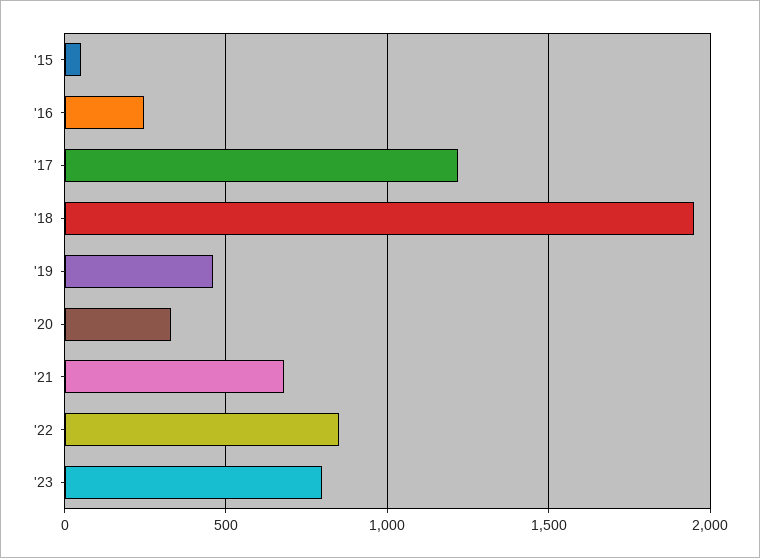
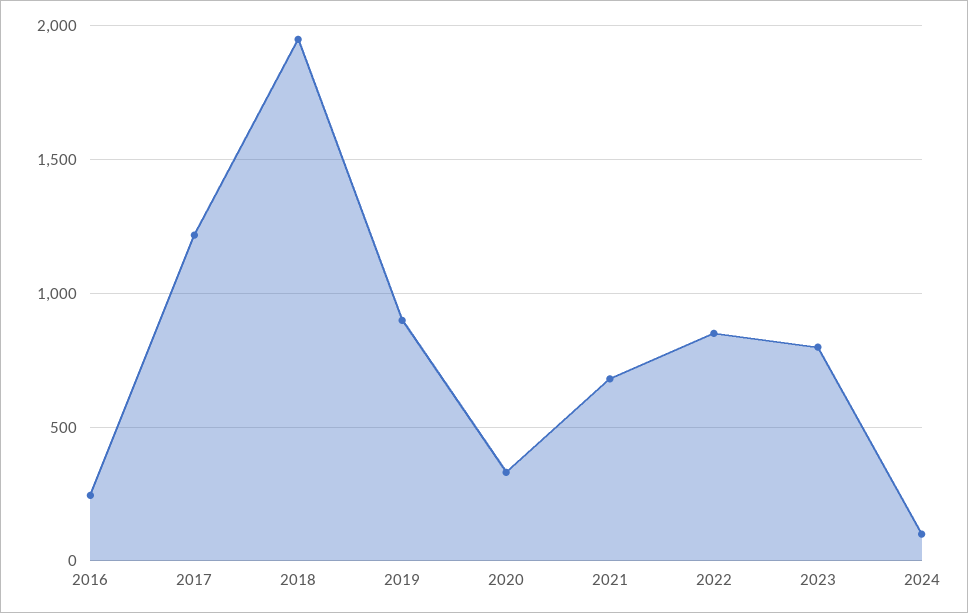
'15: 50 -> none
'19: 450 -> 900
2024: none -> 100

